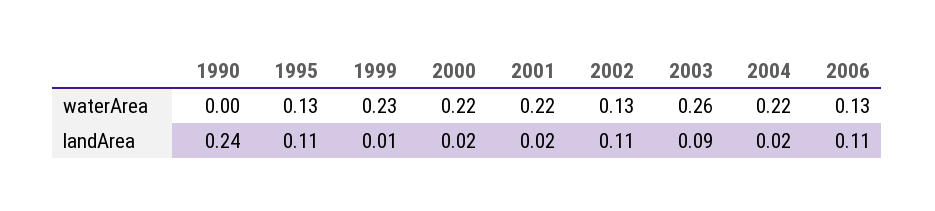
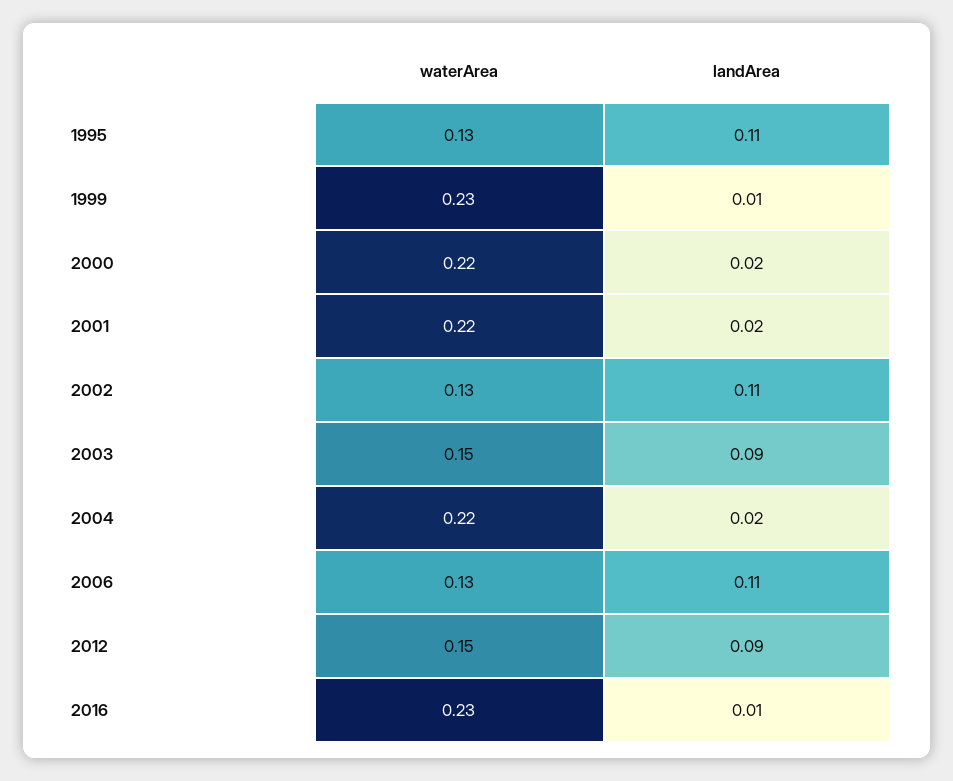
1990, waterArea: 0 -> none
2003, waterArea: 0.26 -> 0.15
1990, landArea: 0.24 -> none
2012, waterArea: none -> 0.15
2012, landArea: none -> 0.09
2016, waterArea: none -> 0.23
2016, landArea: none -> 0.01

